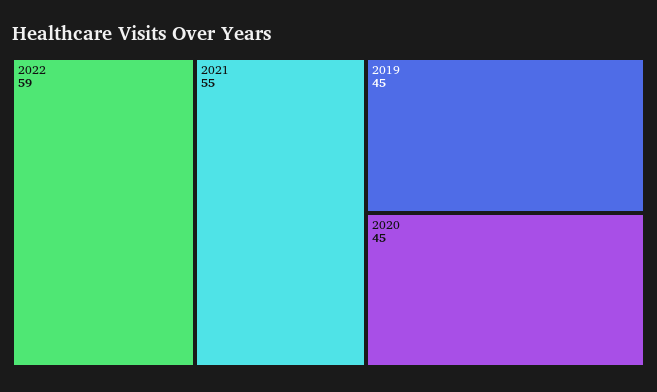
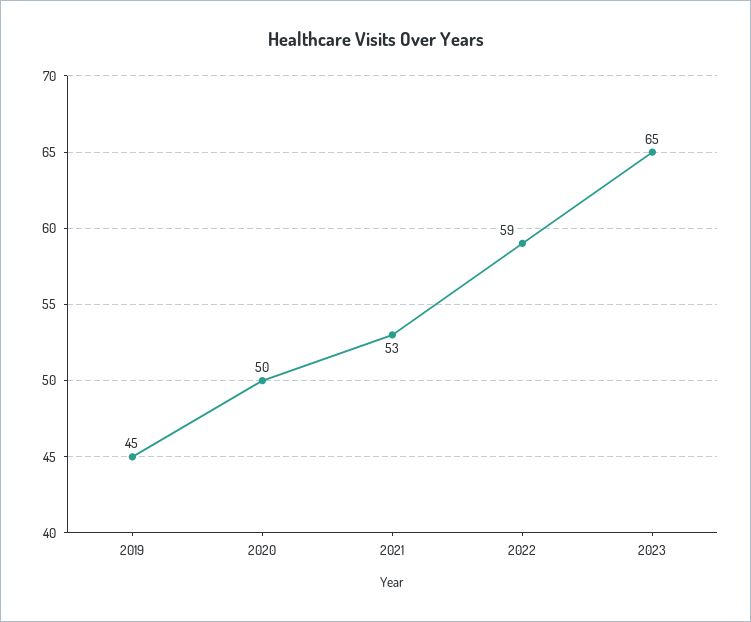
2021: 55 -> 53
2020: 45 -> 50
2023: none -> 65

